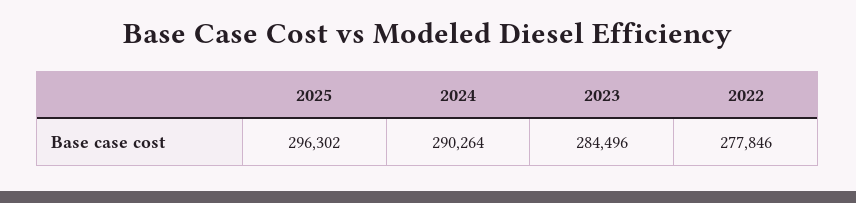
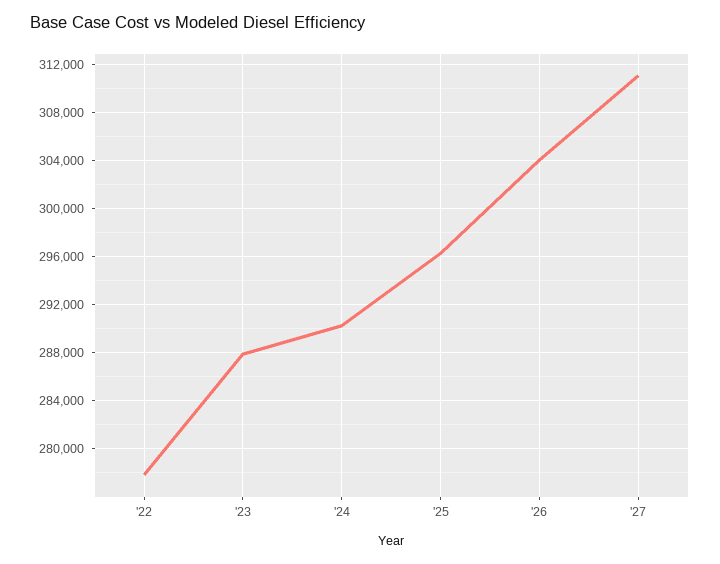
2023: 284496 -> 288000
'26: none -> 304000
'27: none -> 311000

